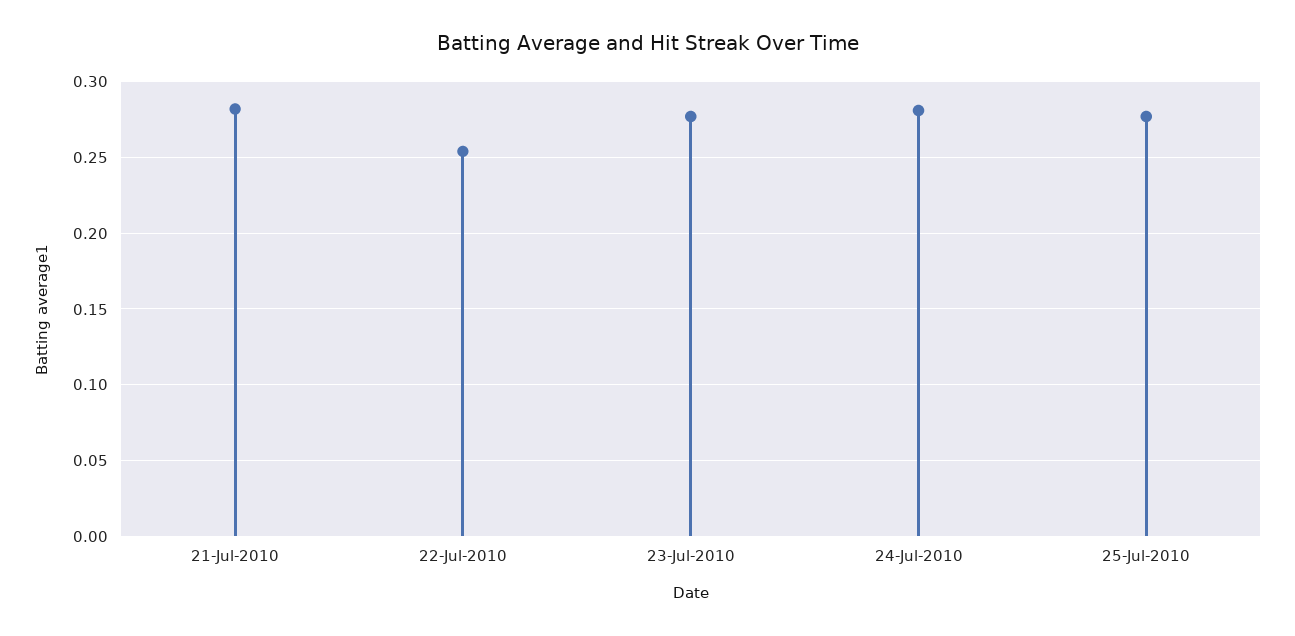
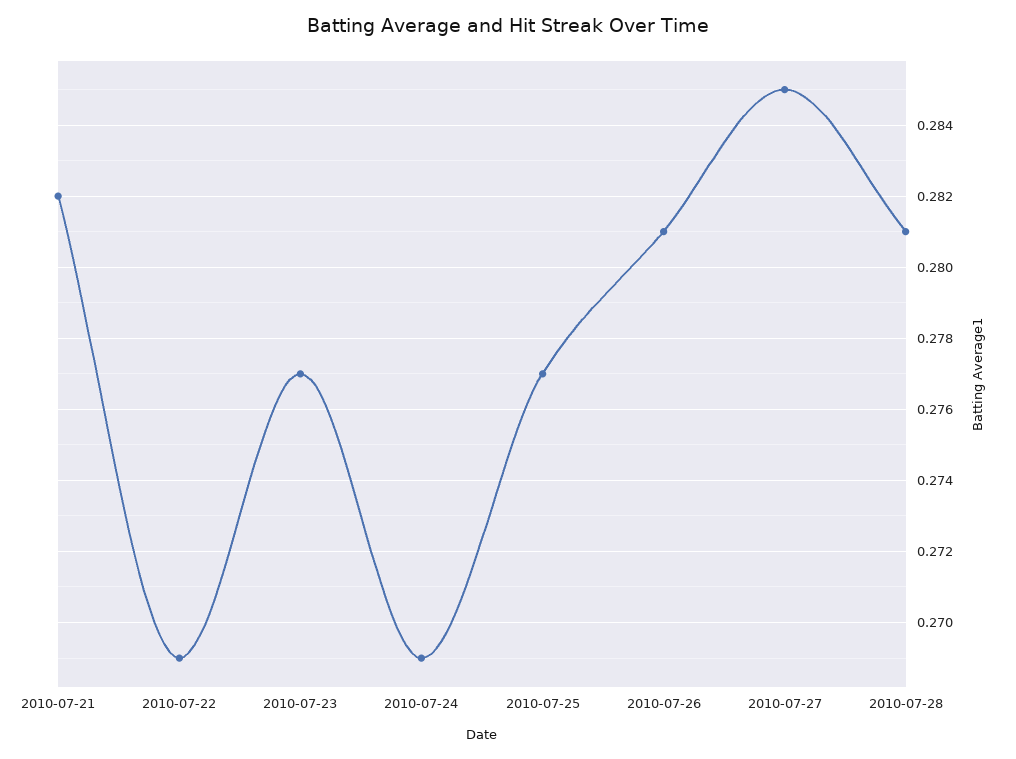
22-Jul-2010: 0.255 -> 0.269
24-Jul-2010: 0.28 -> 0.269
2010-07-26: none -> 0.281
2010-07-27: none -> 0.285
2010-07-28: none -> 0.281

